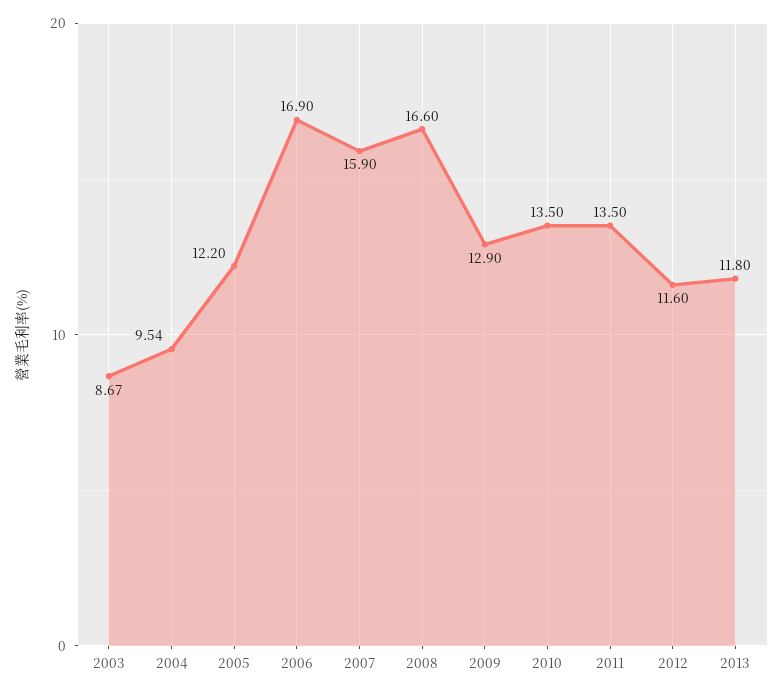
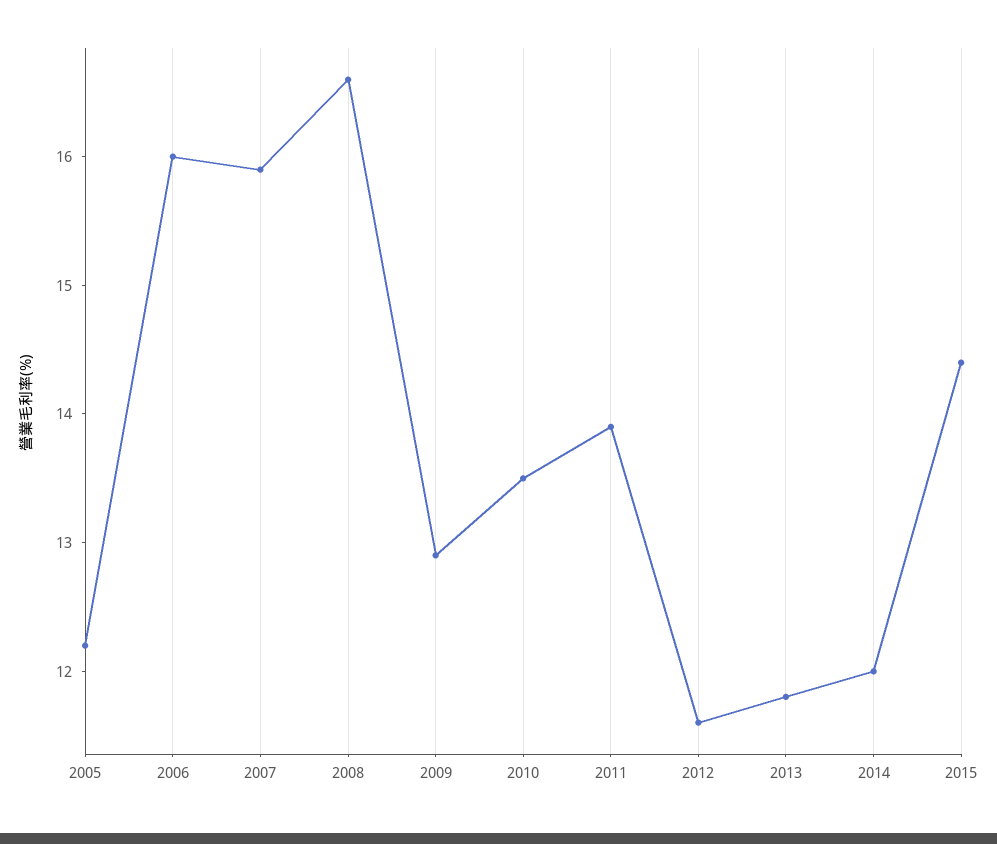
2003: 8.67 -> none
2004: 9.54 -> none
2006: 16.9 -> 16
2011: 13.5 -> 13.9
2014: none -> 12
2015: none -> 14.4

